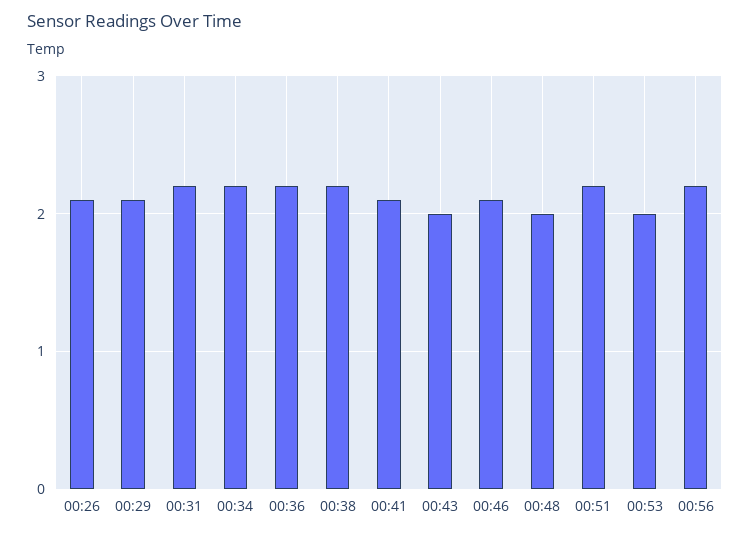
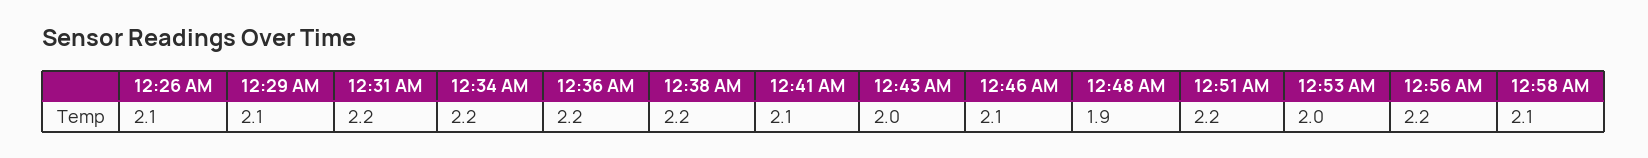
00:48: 2 -> 1.9
12:58 AM: none -> 2.1

